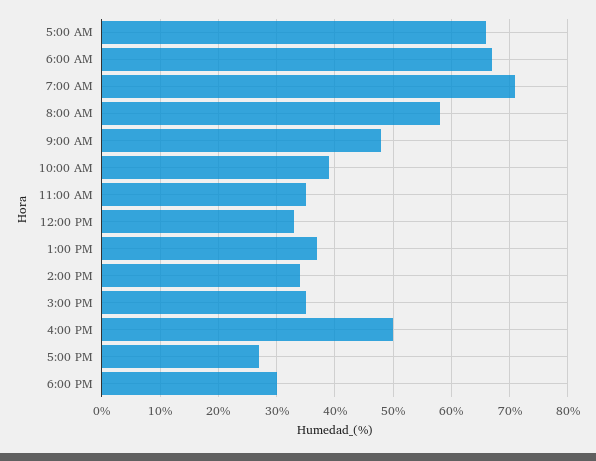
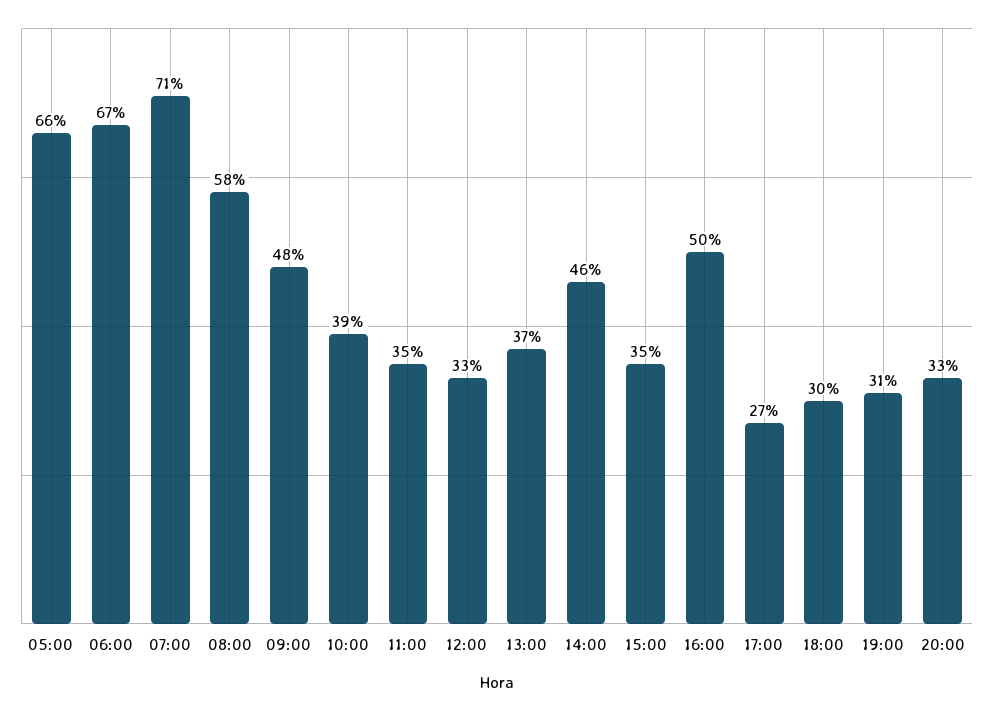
2:00 PM: 35 -> 46
19:00: none -> 31
20:00: none -> 33

